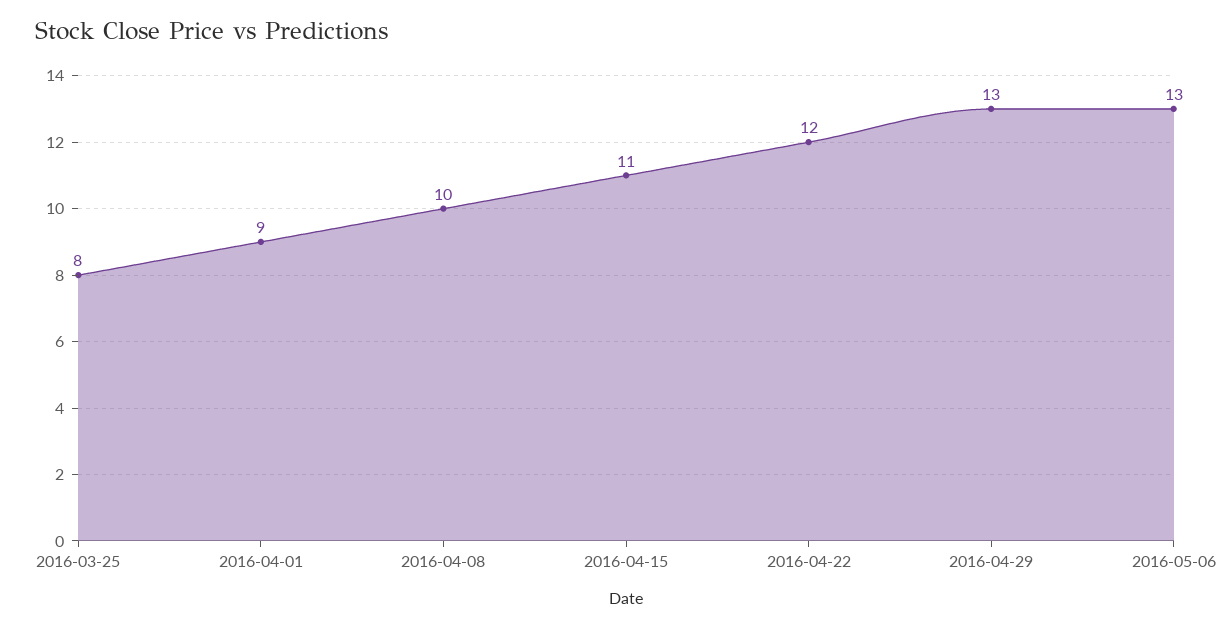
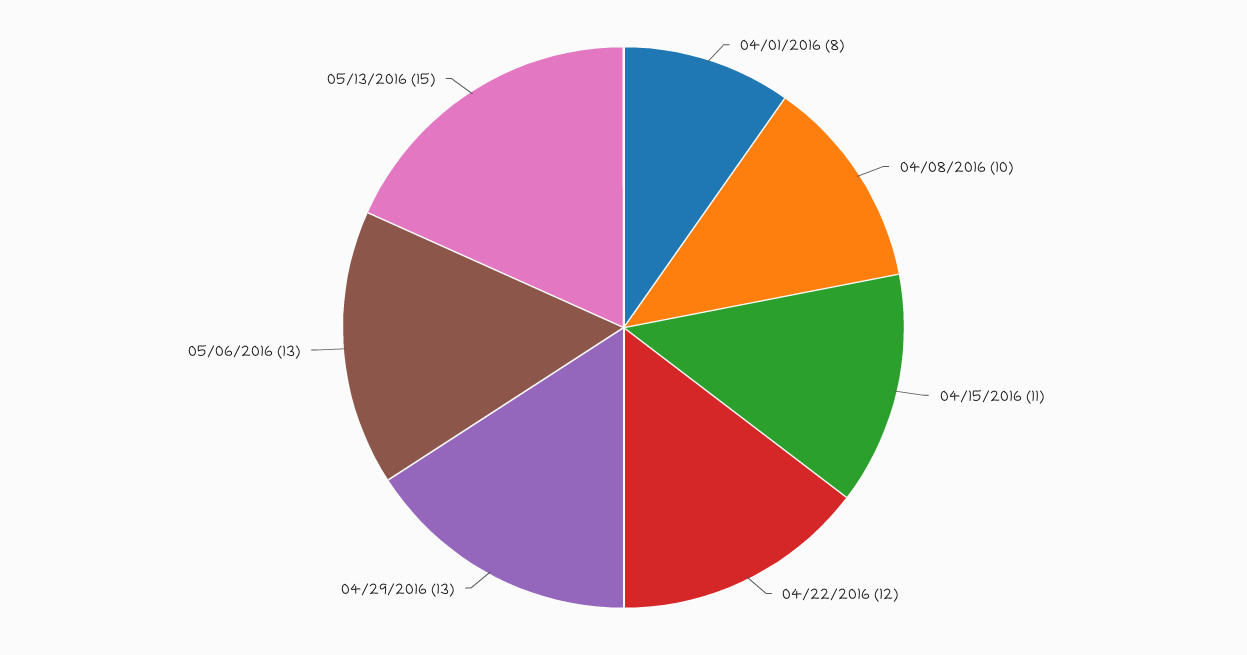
2016-03-25: 8 -> none
2016-04-01: 9 -> 8
05/13/2016: none -> 15

